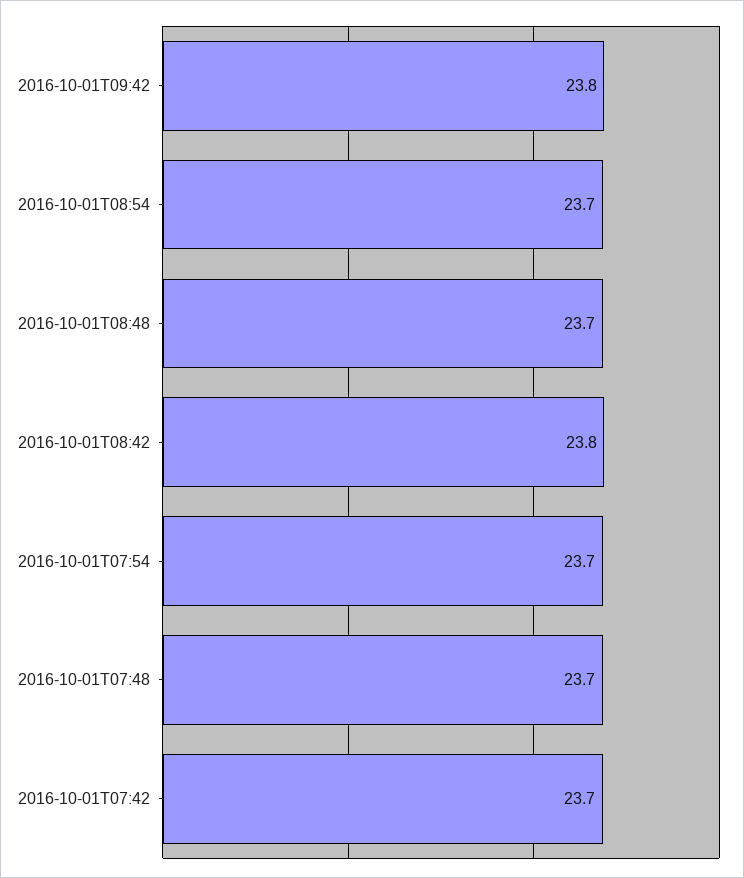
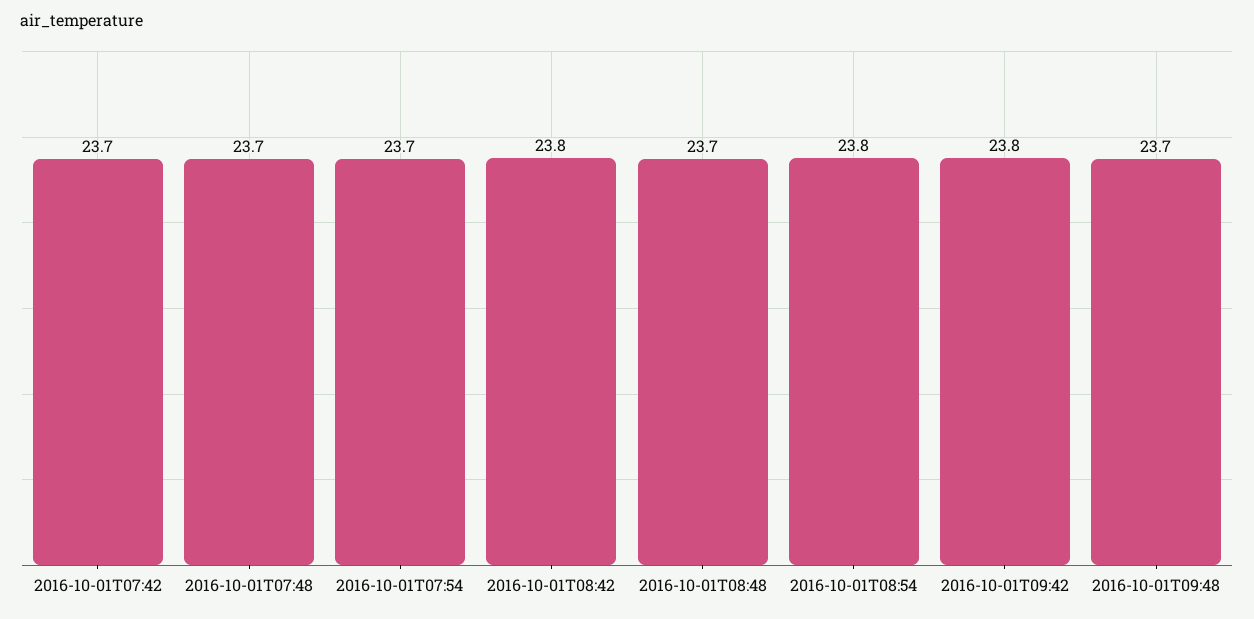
2016-10-01T08:54: 23.7 -> 23.8
2016-10-01T09:48: none -> 23.7

